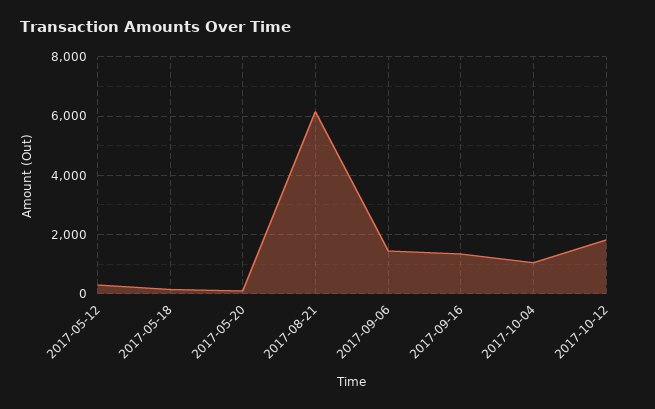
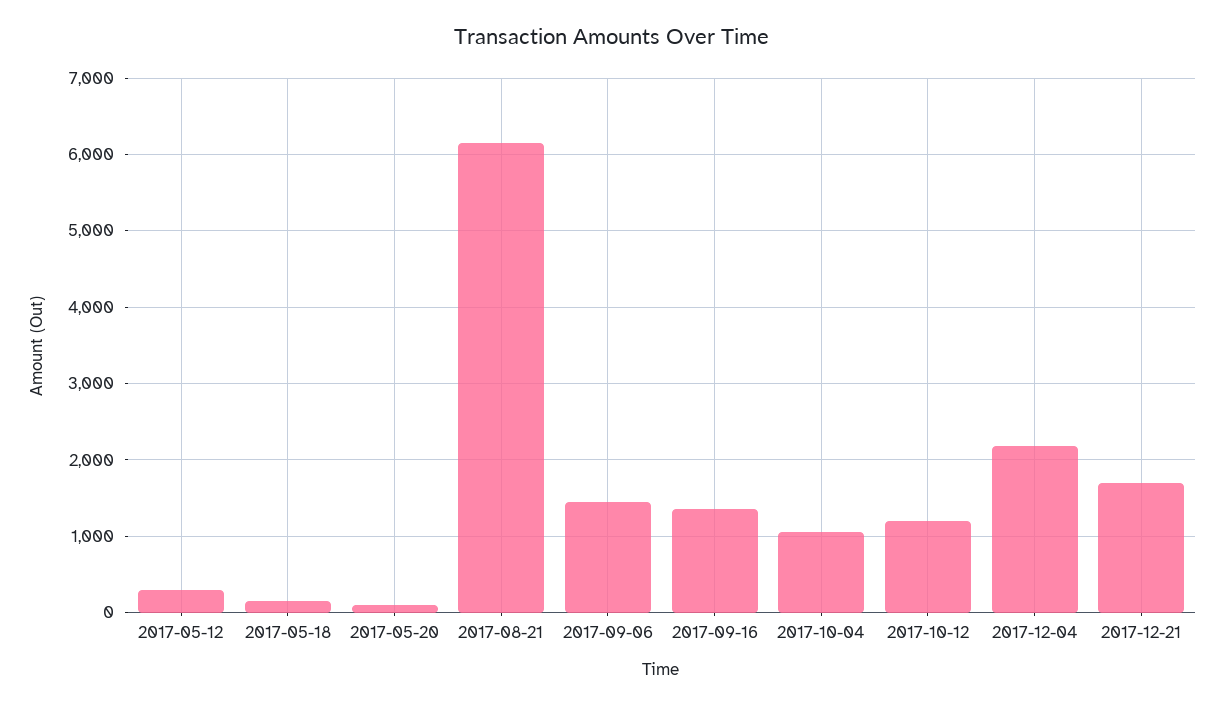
2017-10-12: 1750 -> 1200
2017-12-04: none -> 2200
2017-12-21: none -> 1700

